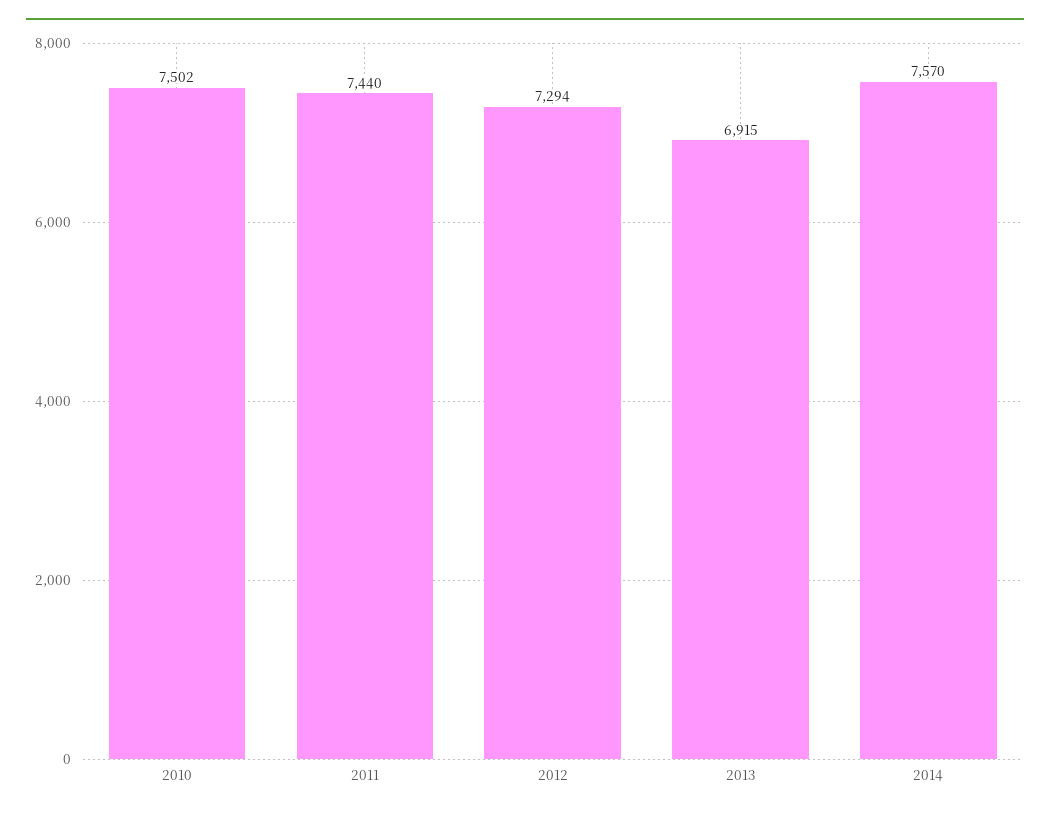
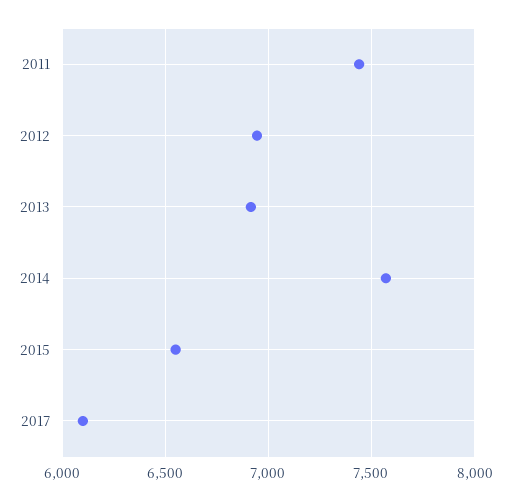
2010: 7502 -> none
2012: 7294 -> 6950
2015: none -> 6550
2017: none -> 6100

